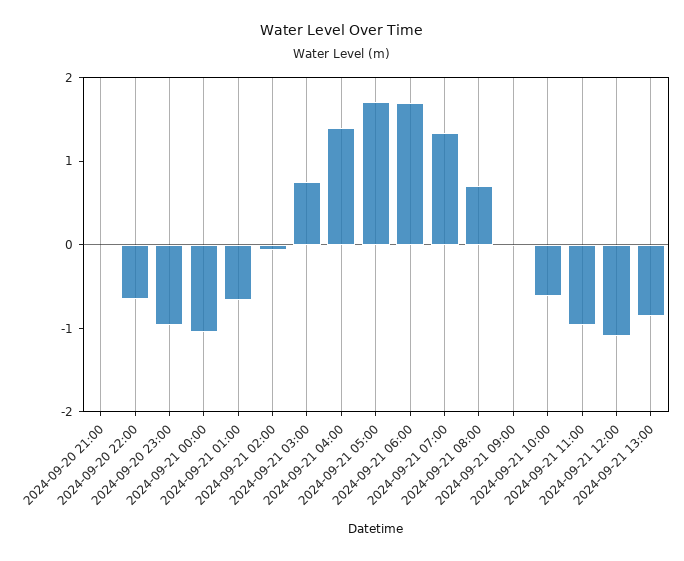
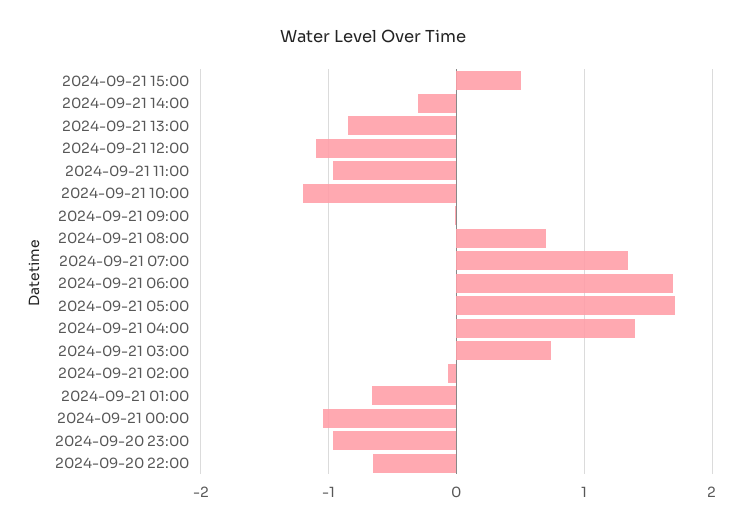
2024-09-20 21:00: 0 -> none
2024-09-21 10:00: -0.6 -> -1.2
2024-09-21 15:00: none -> 0.5
2024-09-21 14:00: none -> -0.3

